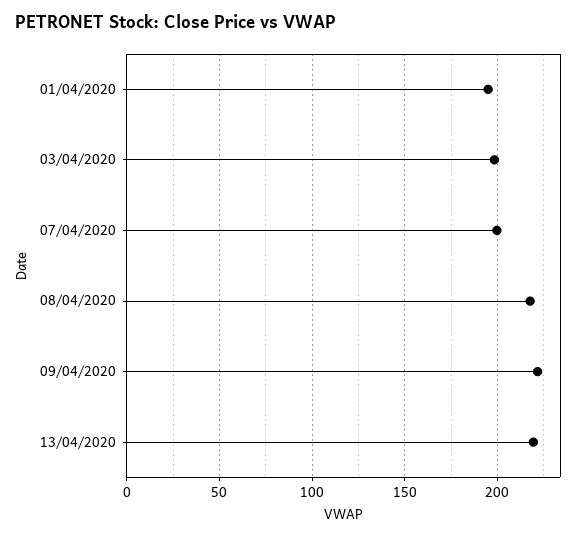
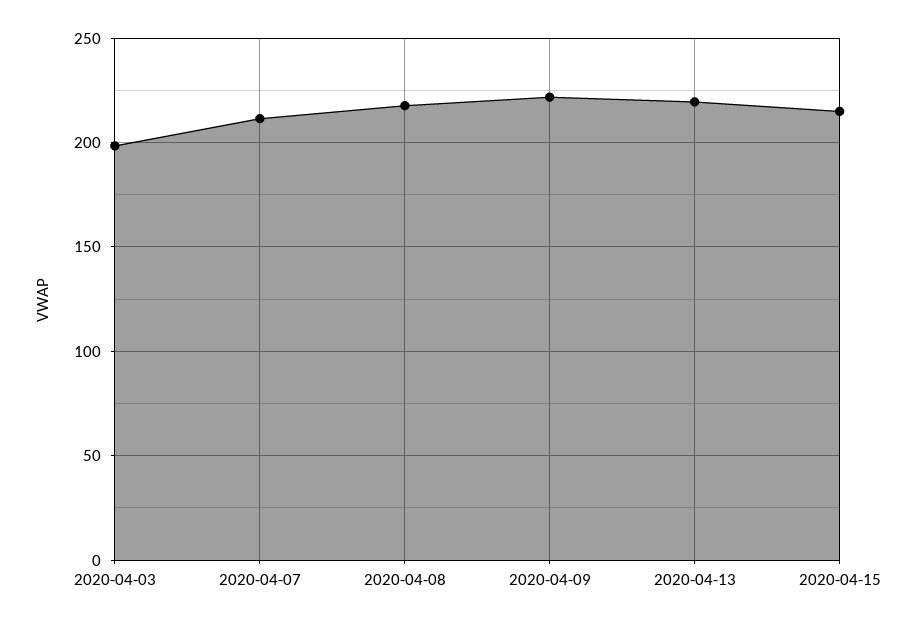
01/04/2020: 195 -> none
07/04/2020: 200 -> 210
2020-04-15: none -> 215

